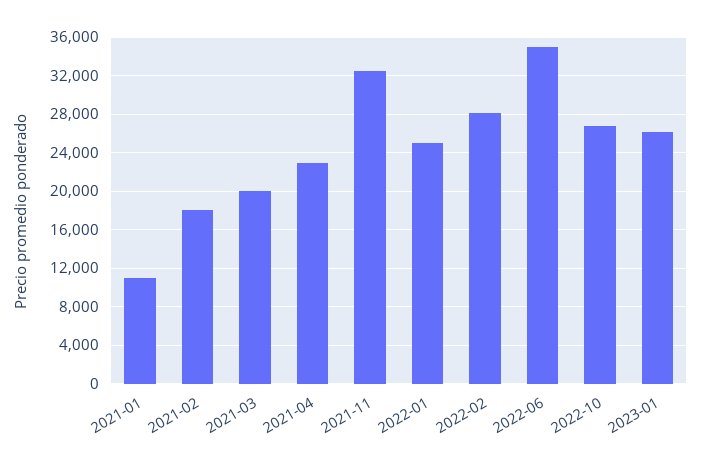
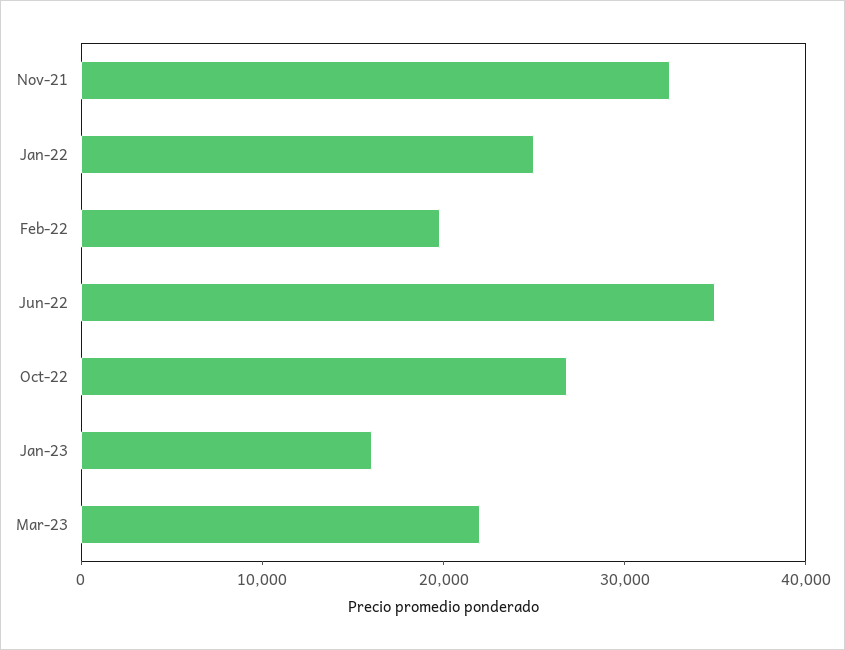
2021-01: 11000 -> none
2021-02: 18000 -> none
2021-03: 20000 -> none
2021-04: 23000 -> none
2022-02: 28000 -> 20000
2023-01: 26000 -> 16000
Mar-23: none -> 22000

